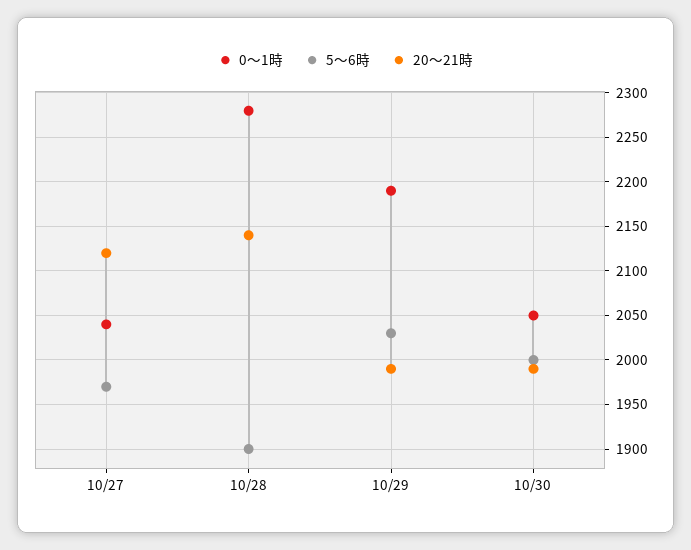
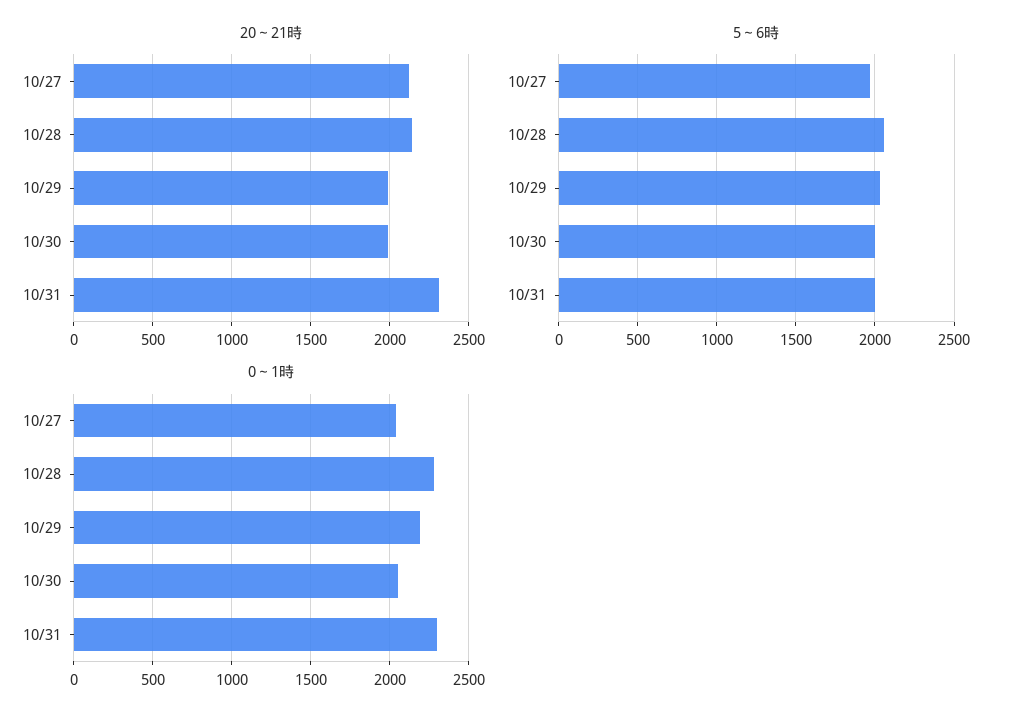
5～6時, 10/28: 1900 -> 2050
20～21時, 10/31: none -> 2300
5～6時, 10/31: none -> 2000
0～1時, 10/31: none -> 2300

